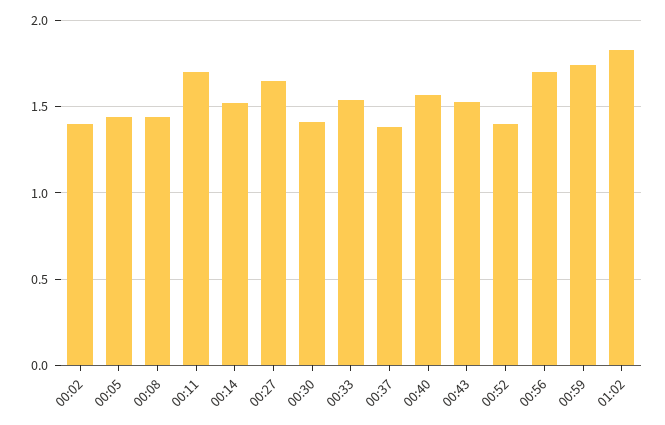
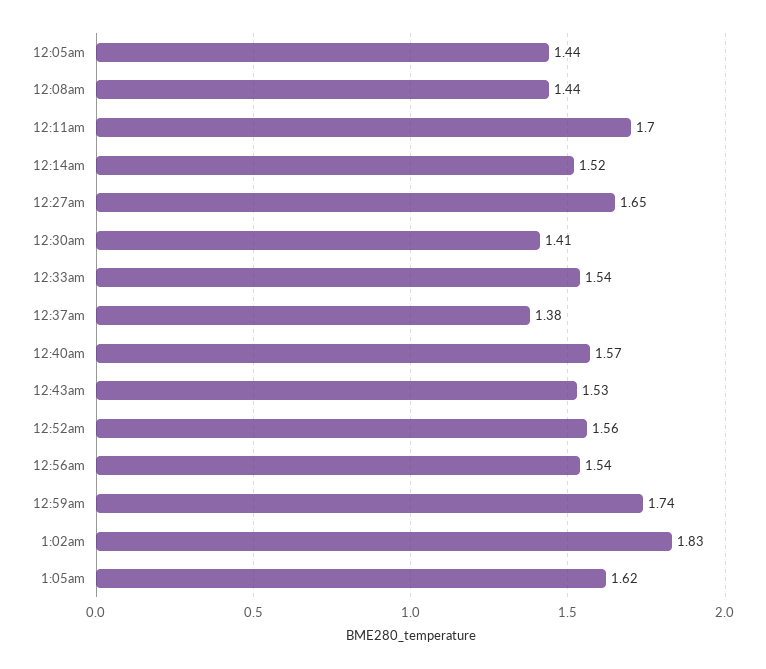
00:02: 1.4 -> none
00:52: 1.4 -> 1.56
00:56: 1.7 -> 1.54
1:05am: none -> 1.62

